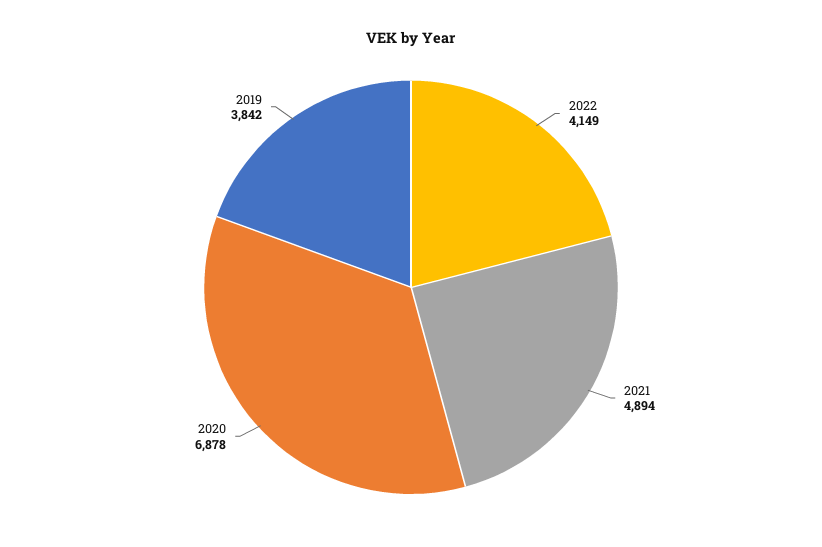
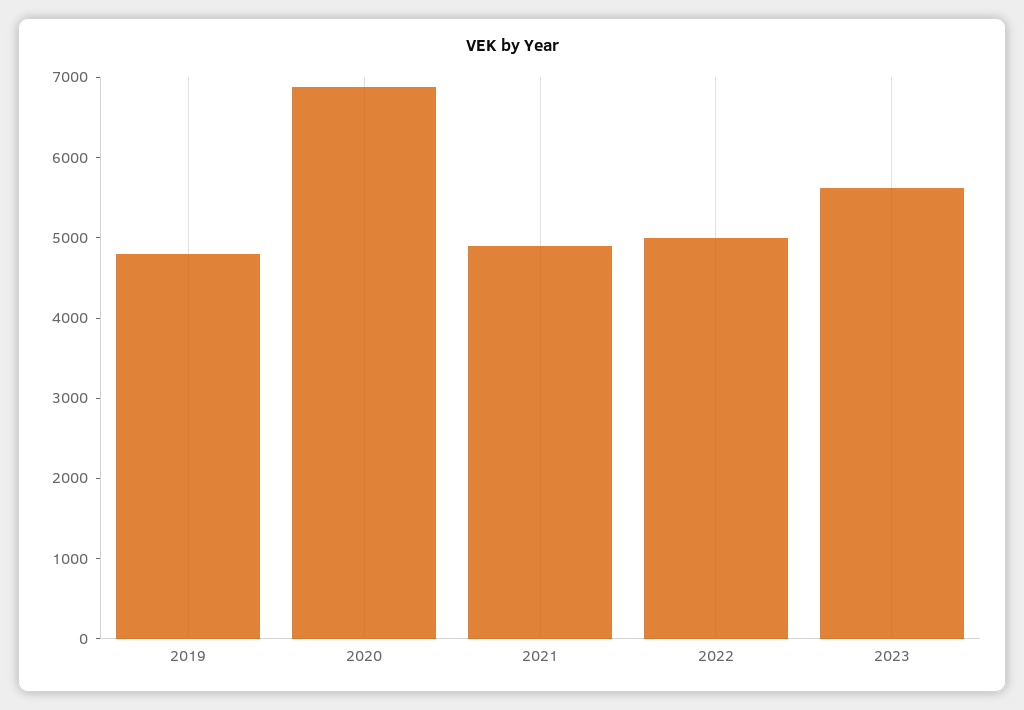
2022: 4149 -> 5000
2019: 3842 -> 4800
2023: none -> 5600

